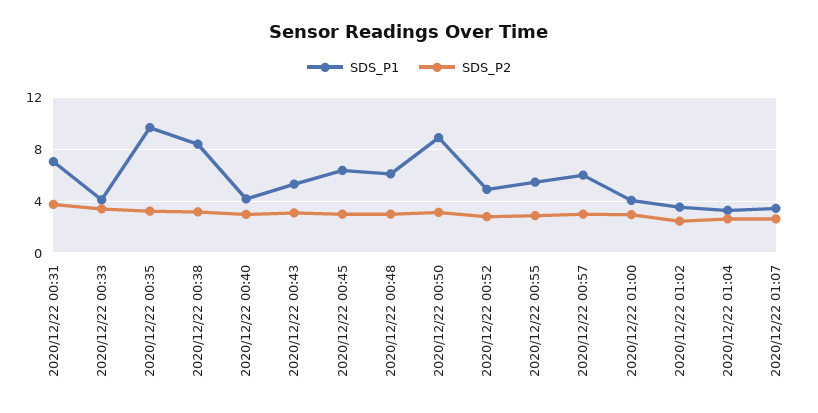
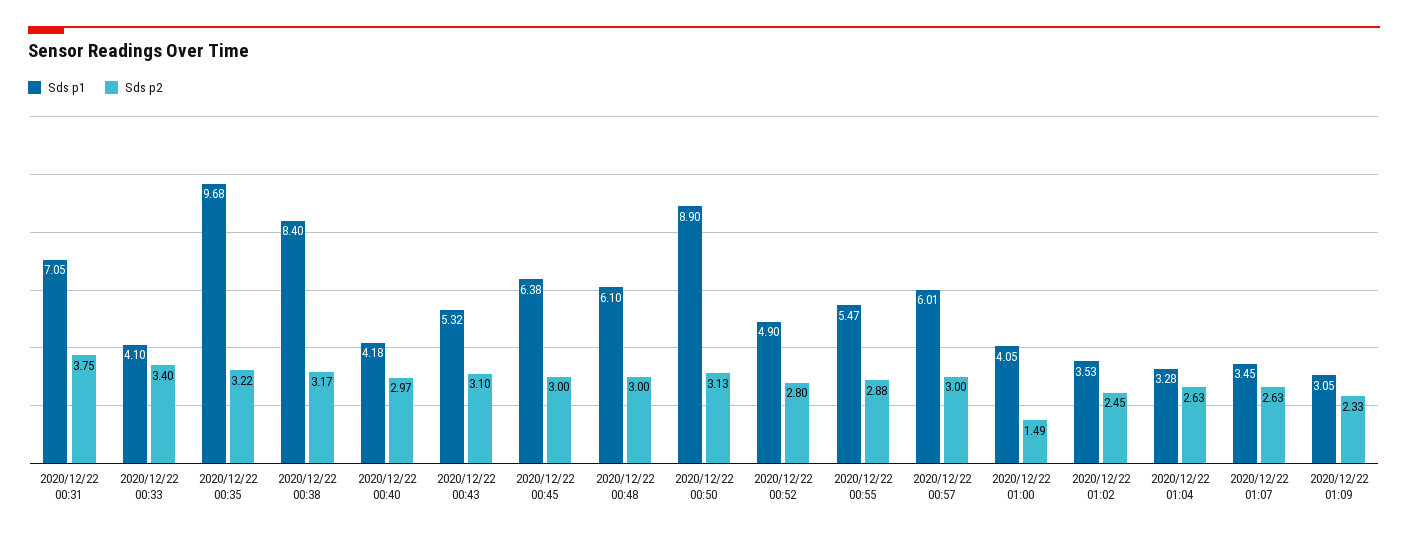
SDS_P2, 2020/12/22 01:00: 3 -> 1.49
SDS_P1, 2020/12/22 01:09: none -> 3.05
SDS_P2, 2020/12/22 01:09: none -> 2.33

